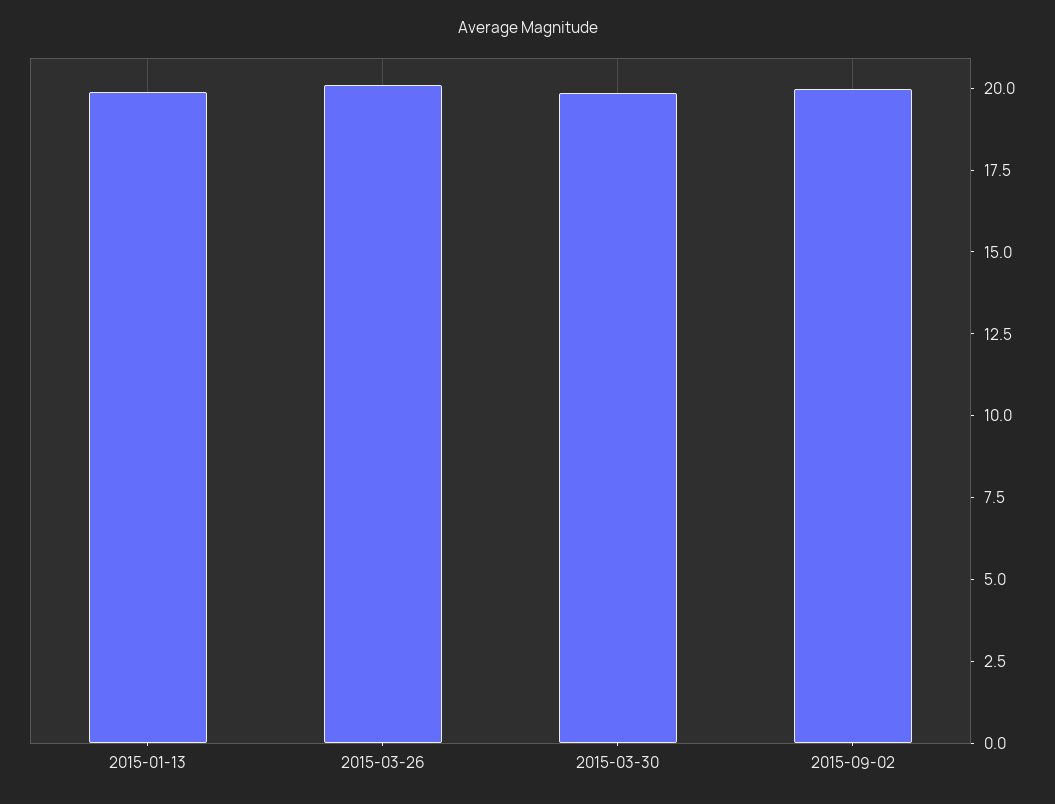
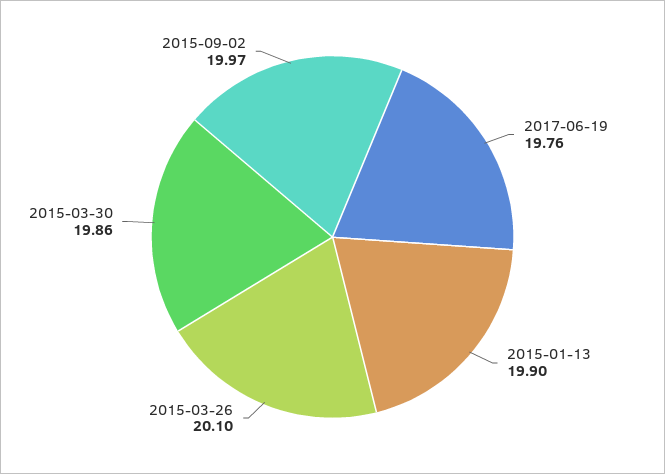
2017-06-19: none -> 19.76

